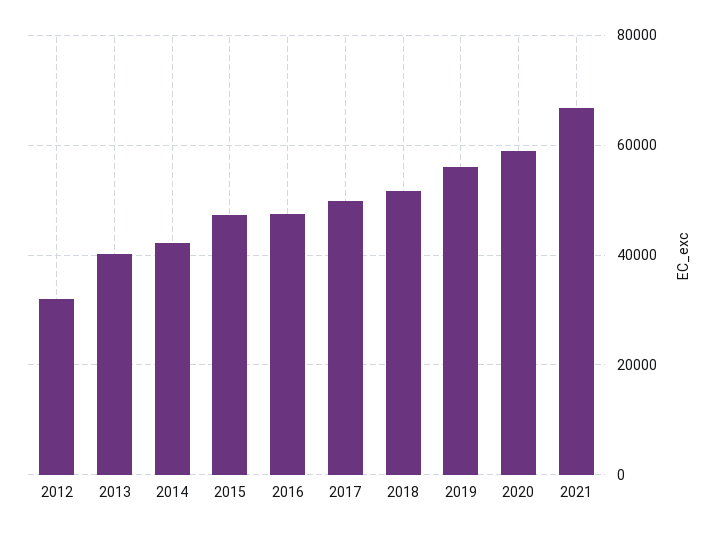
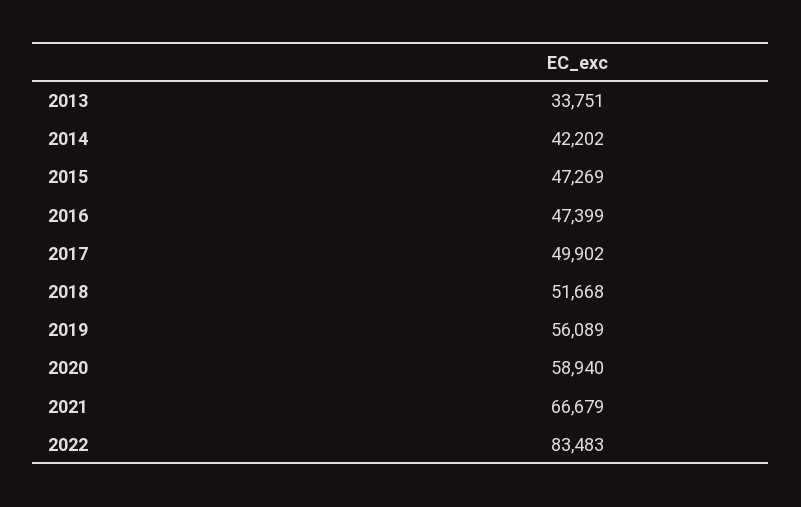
2012: 32000 -> none
2013: 40000 -> 33751
2022: none -> 83483

